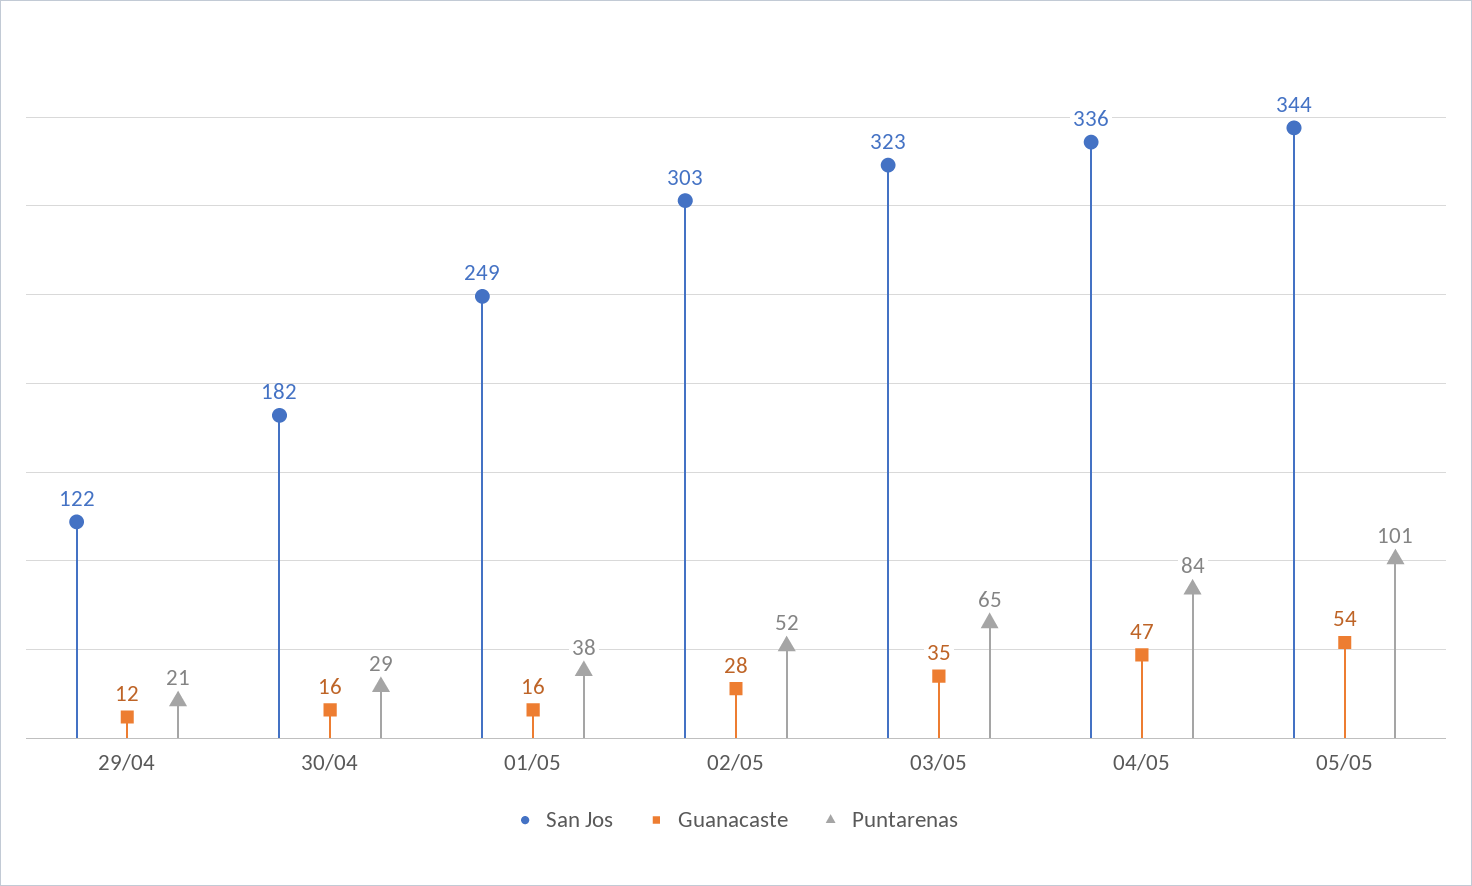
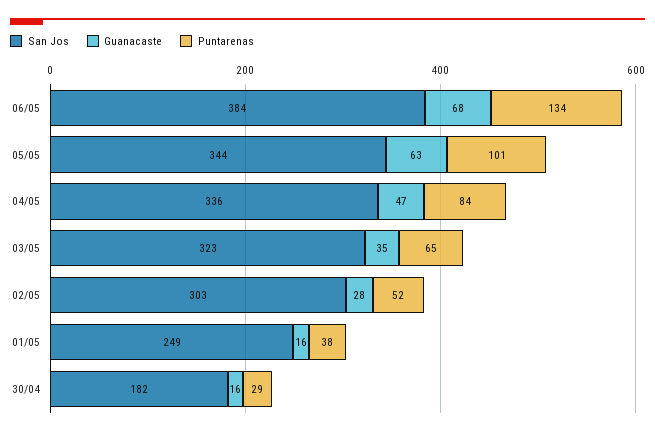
San Jos, 29/04: 122 -> none
Guanacaste, 29/04: 12 -> none
Puntarenas, 29/04: 21 -> none
Guanacaste, 05/05: 54 -> 63
San Jos, 06/05: none -> 384
Guanacaste, 06/05: none -> 68
Puntarenas, 06/05: none -> 134

